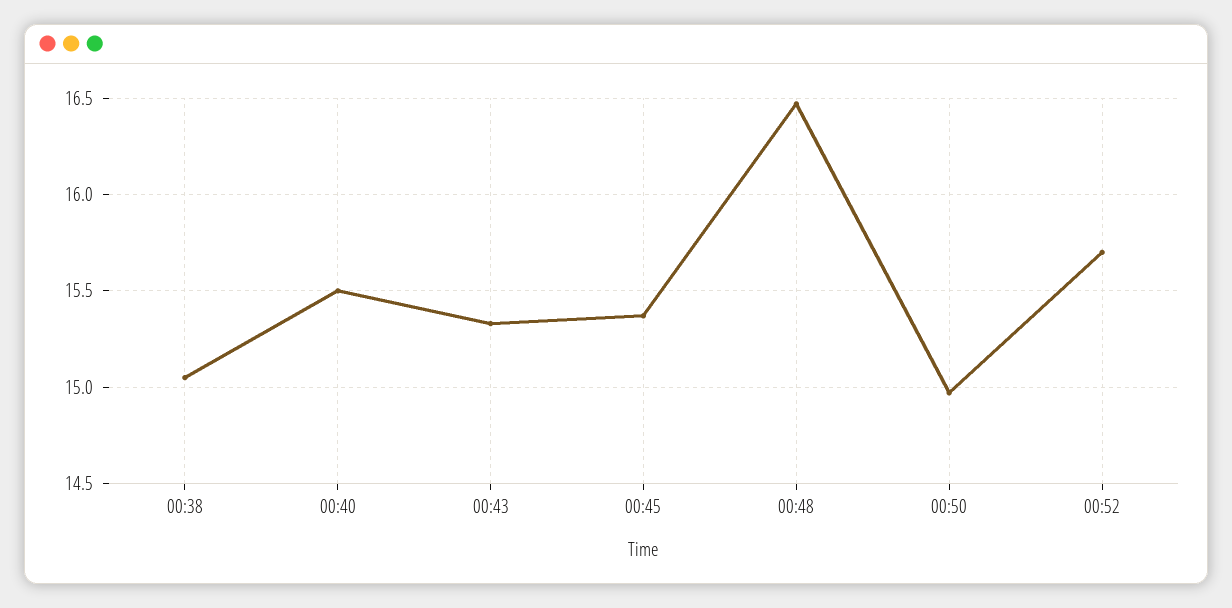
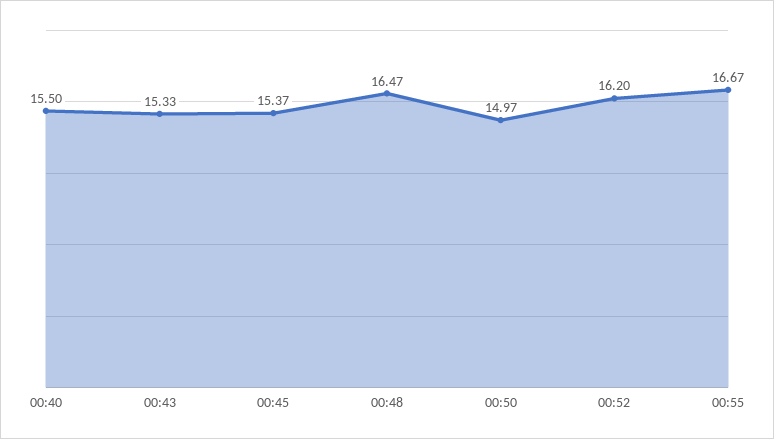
00:38: 15.05 -> none
00:52: 15.7 -> 16.2
00:55: none -> 16.67

